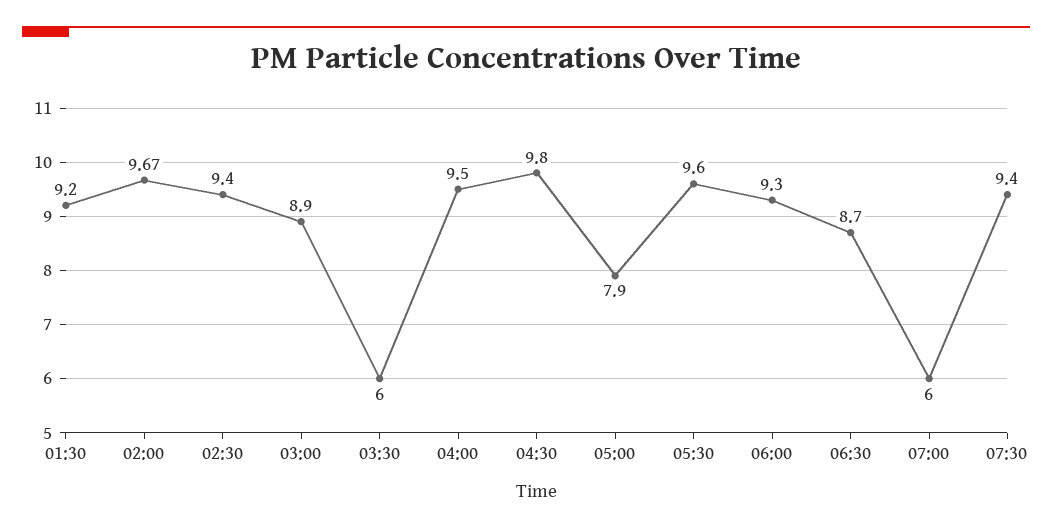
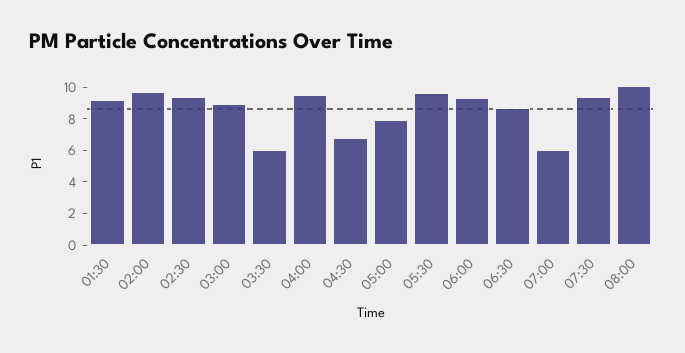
04:30: 9.8 -> 7
08:00: none -> 10

